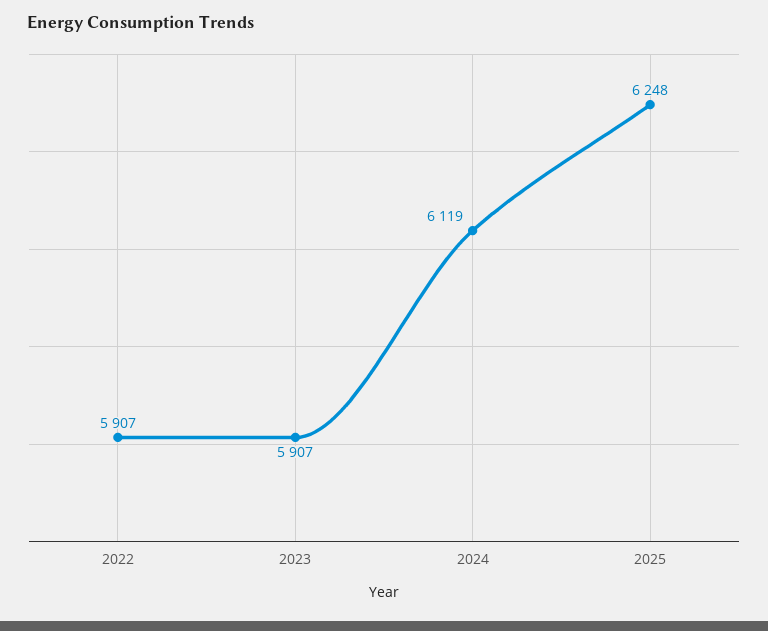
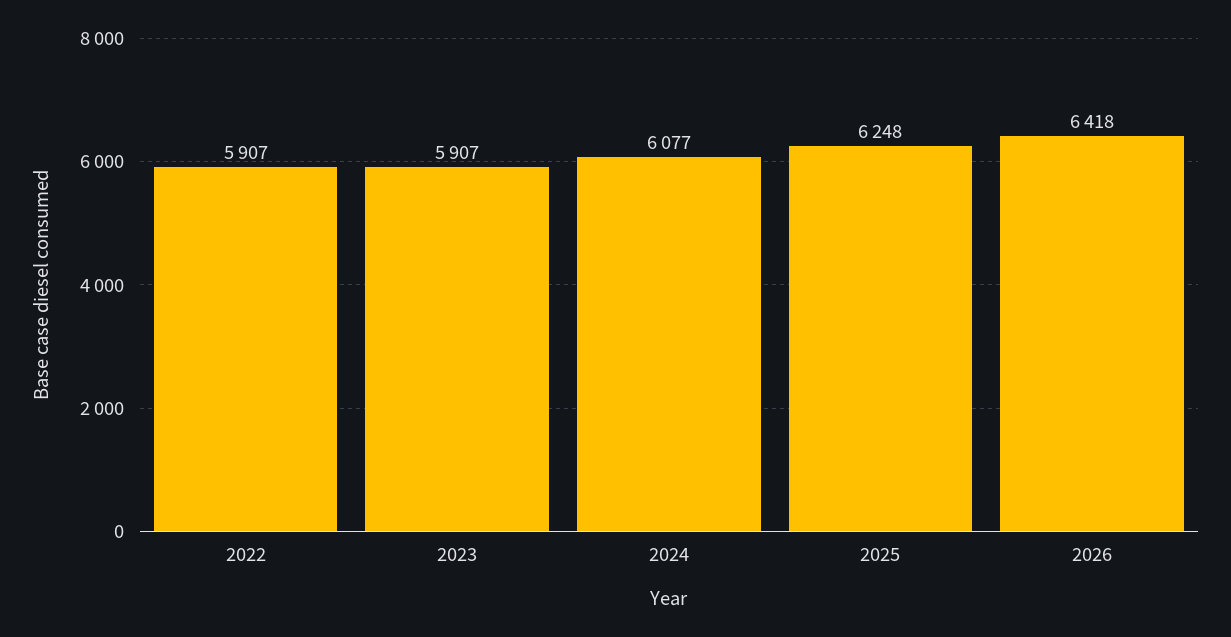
2024: 6119 -> 6077
2026: none -> 6418

